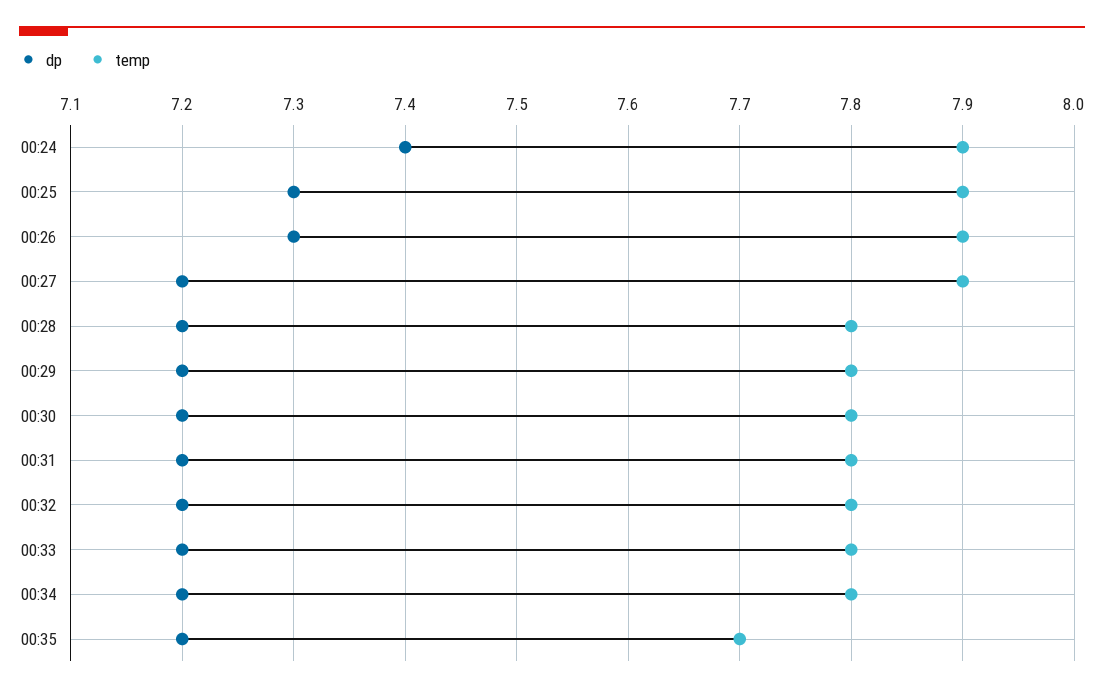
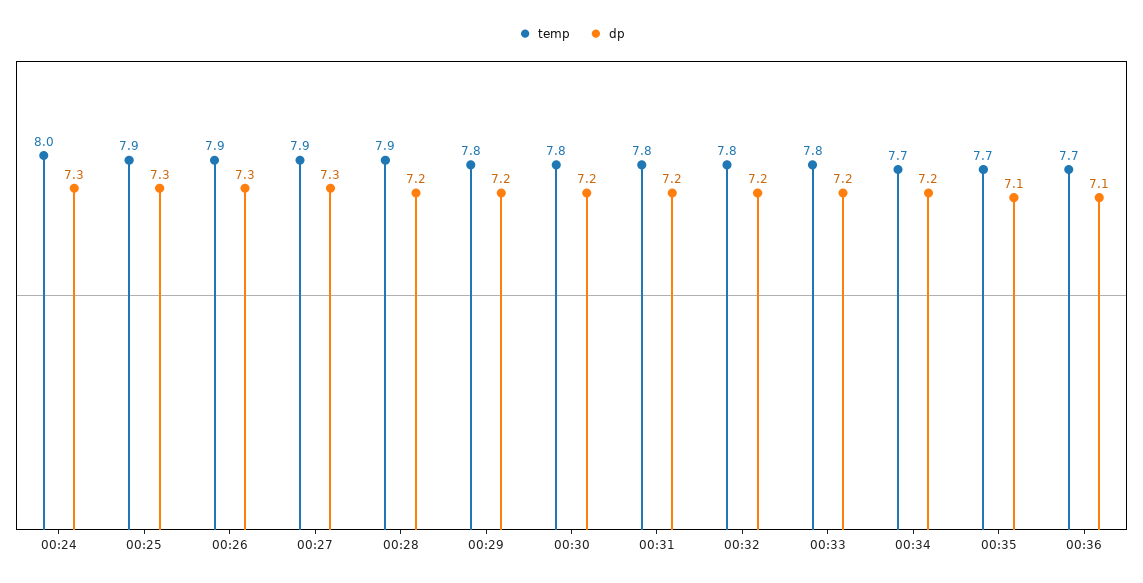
dp, 00:24: 7.4 -> 7.3
temp, 00:24: 7.9 -> 8
dp, 00:27: 7.2 -> 7.3
temp, 00:28: 7.8 -> 7.9
temp, 00:34: 7.8 -> 7.7
dp, 00:35: 7.2 -> 7.1
temp, 00:36: none -> 7.7
dp, 00:36: none -> 7.1

